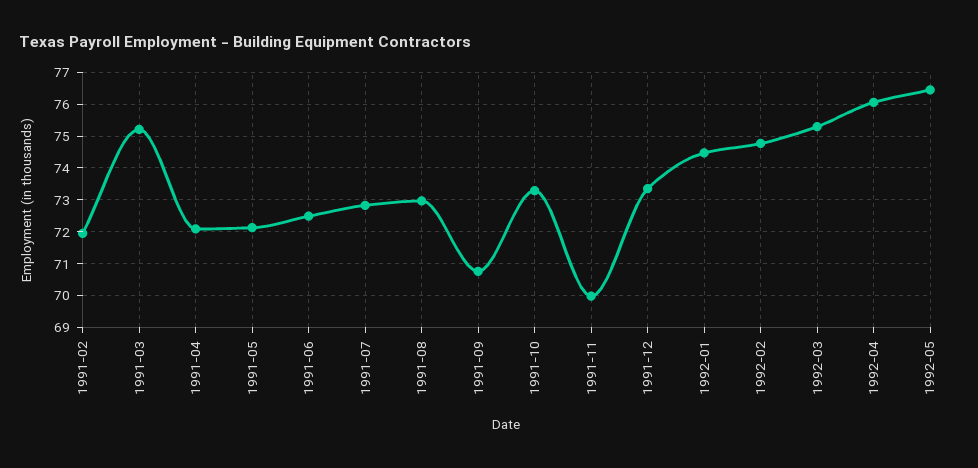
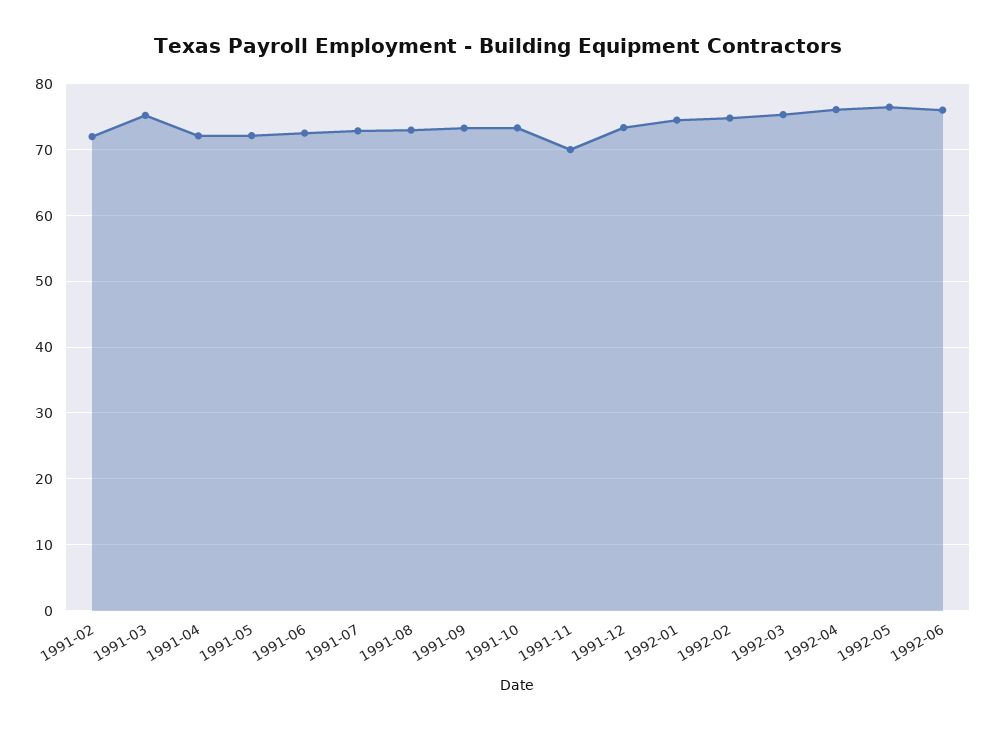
1991-09: 70.8 -> 73
1992-06: none -> 76

